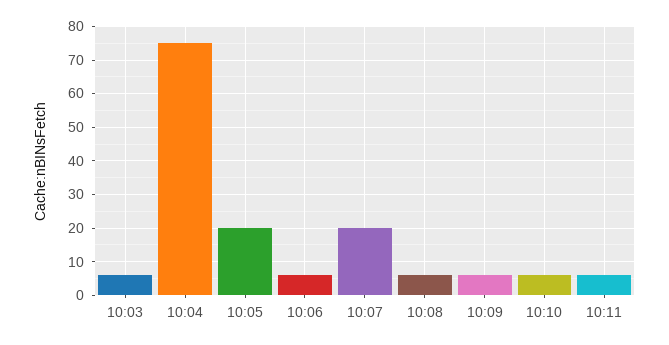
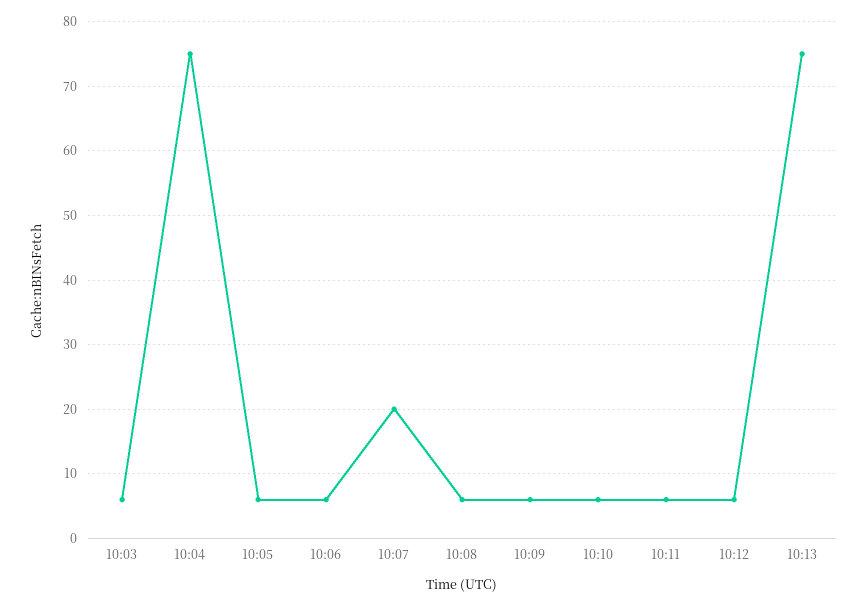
10:05: 20 -> 6
10:12: none -> 6
10:13: none -> 75

